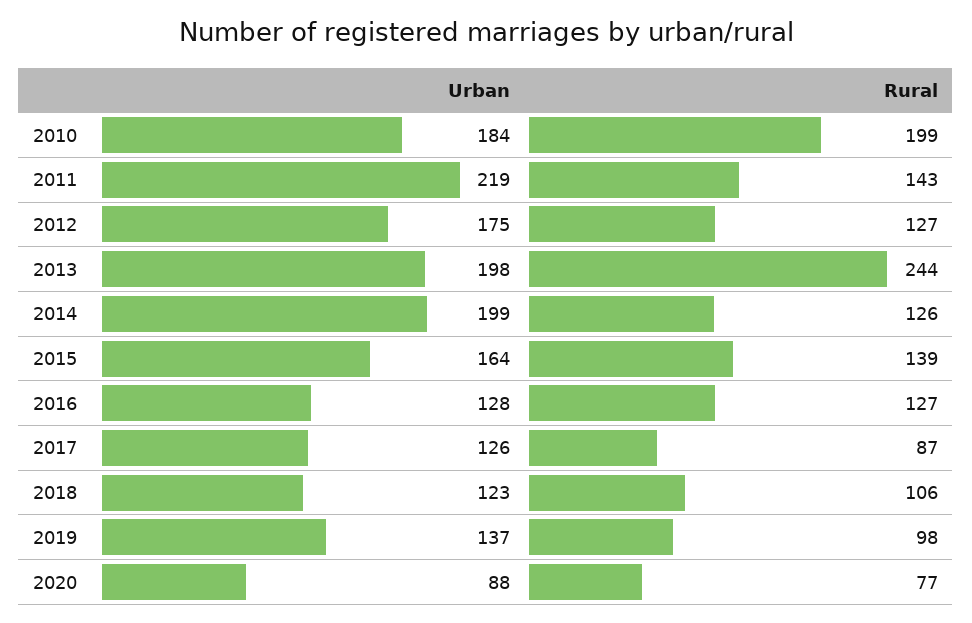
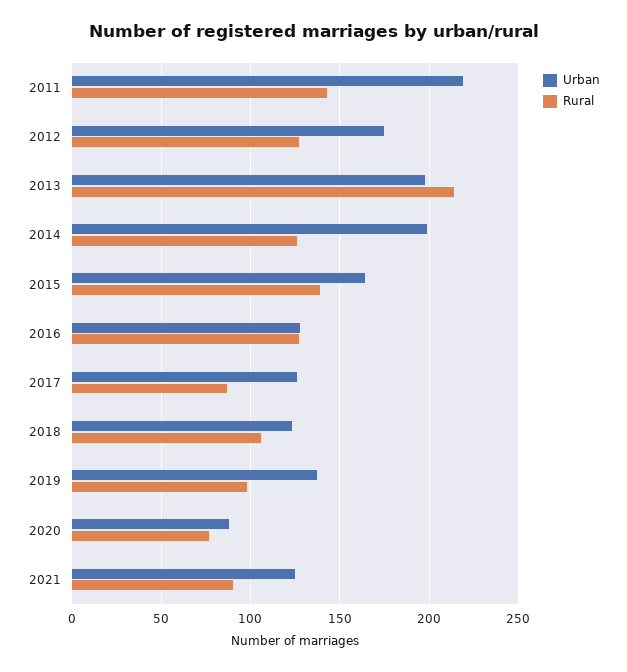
Urban, 2010: 184 -> none
Rural, 2010: 199 -> none
Rural, 2013: 244 -> 215
Urban, 2021: none -> 125
Rural, 2021: none -> 90

